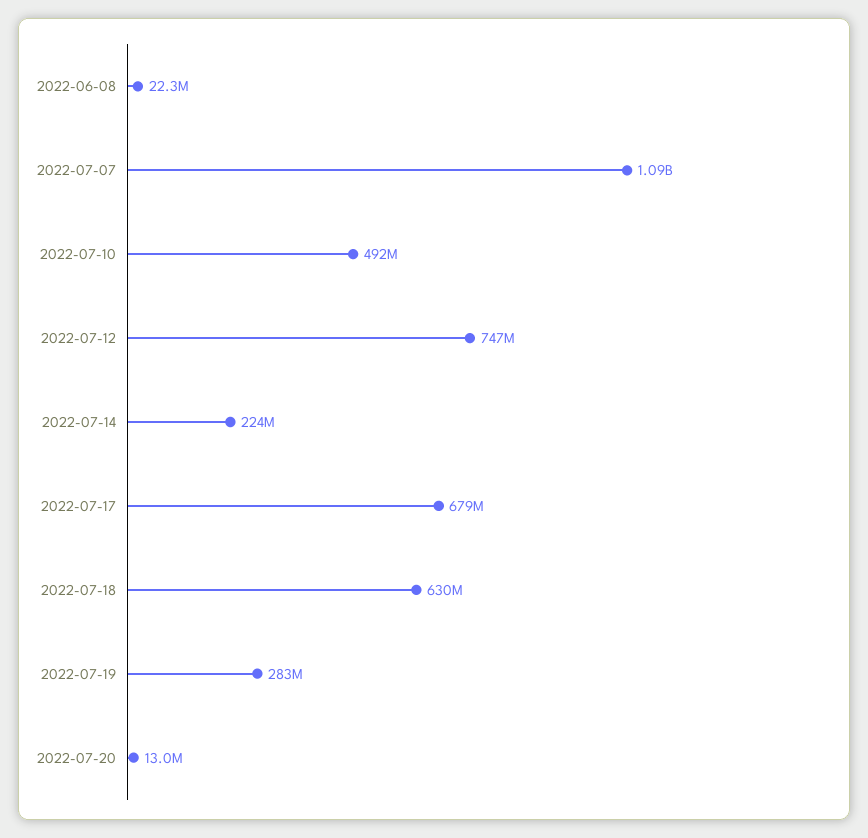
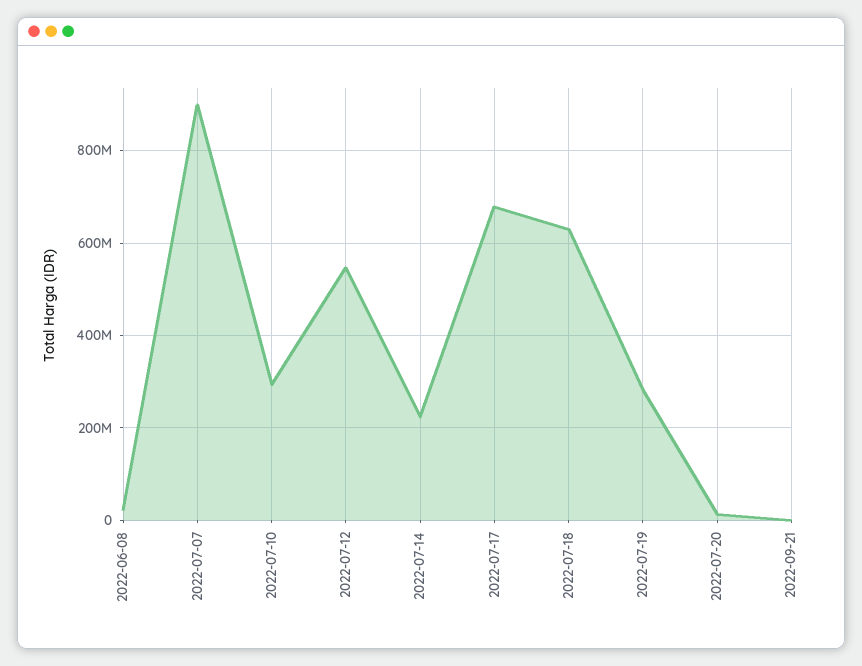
2022-07-07: 1090000000 -> 900000000
2022-07-10: 492000000 -> 300000000
2022-07-12: 747000000 -> 540000000
2022-09-21: none -> 0

